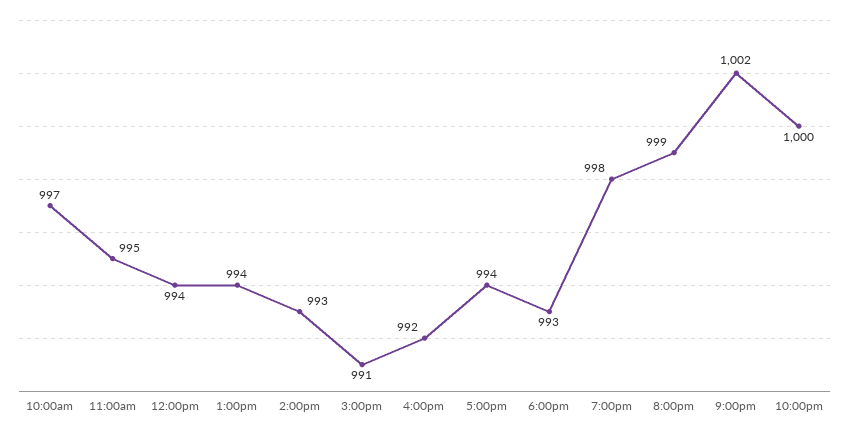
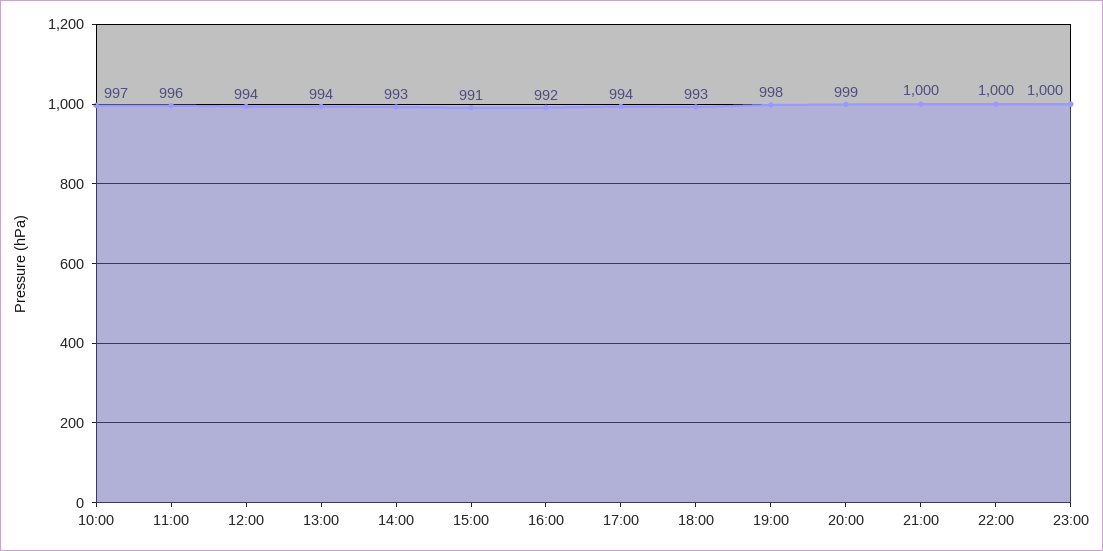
11:00am: 995 -> 996
9:00pm: 1002 -> 1000
23:00: none -> 1000

